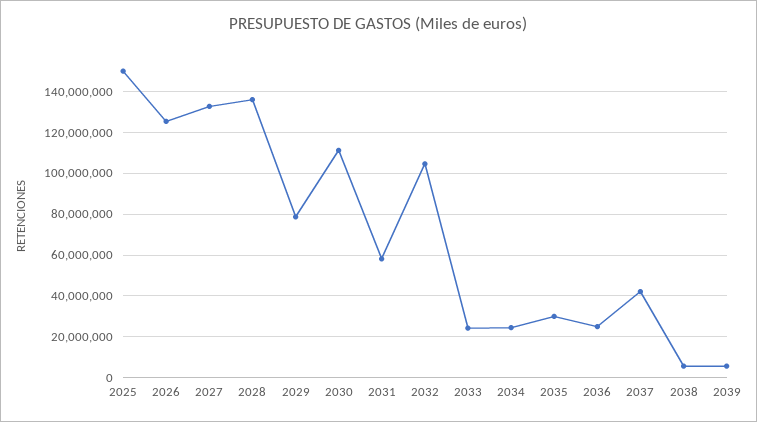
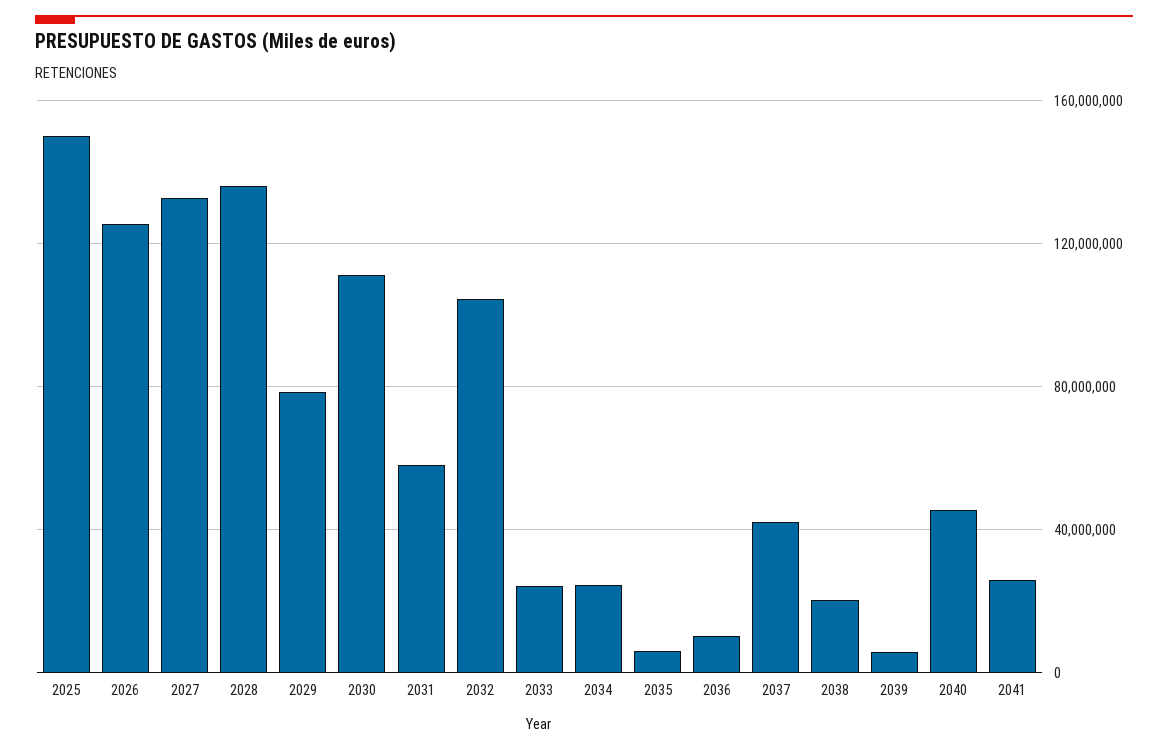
2035: 30000000 -> 5000000
2036: 25000000 -> 10000000
2038: 5000000 -> 20000000
2040: none -> 45000000
2041: none -> 25000000

